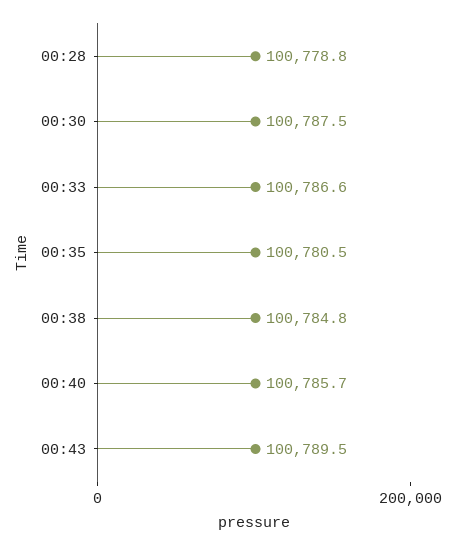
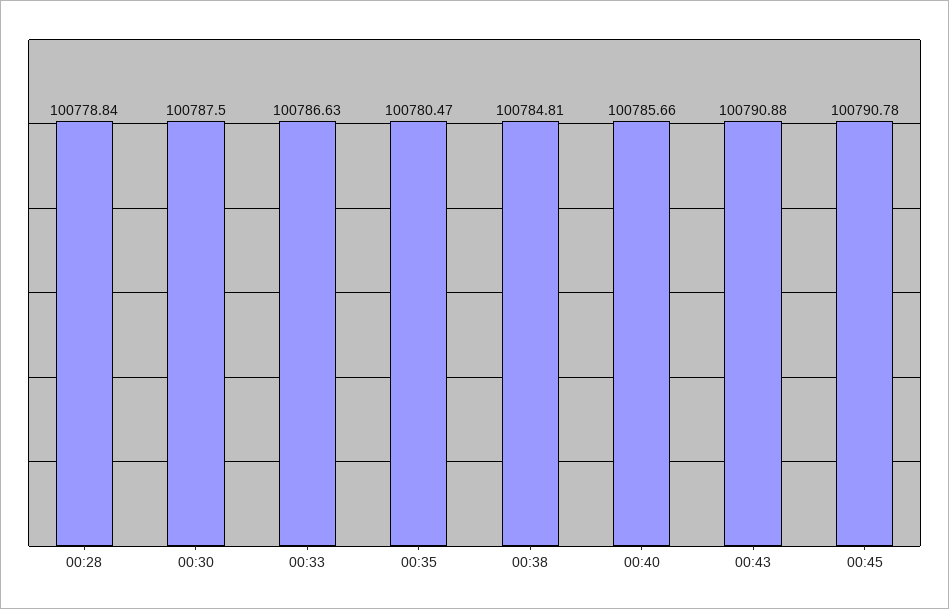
00:43: 100789.5 -> 100790.88
00:45: none -> 100790.78

